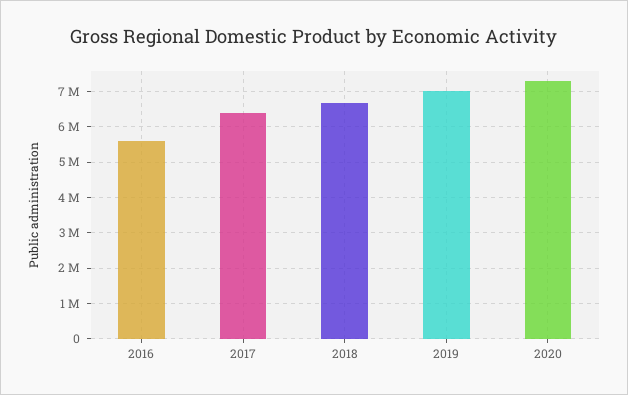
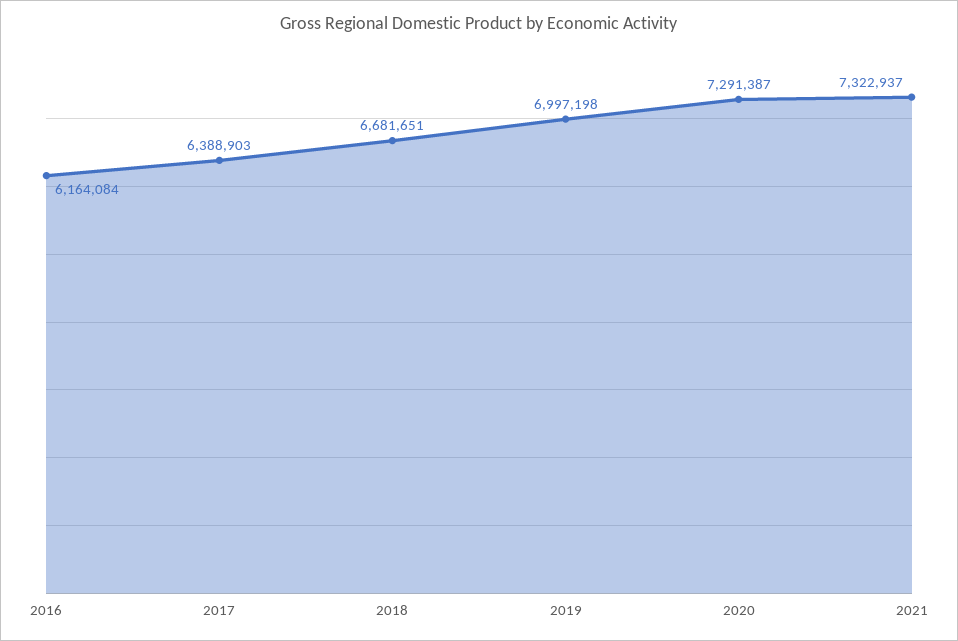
2016: 5600000 -> 6164084
2021: none -> 7322937

